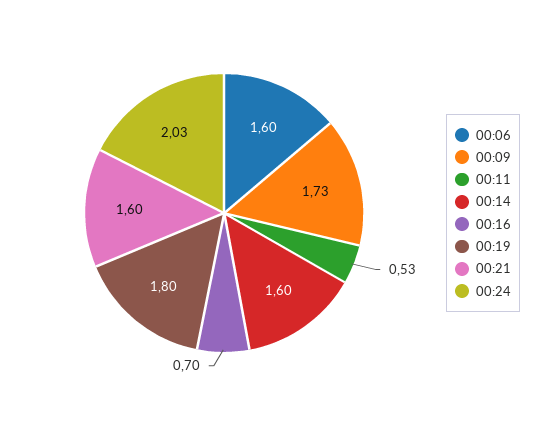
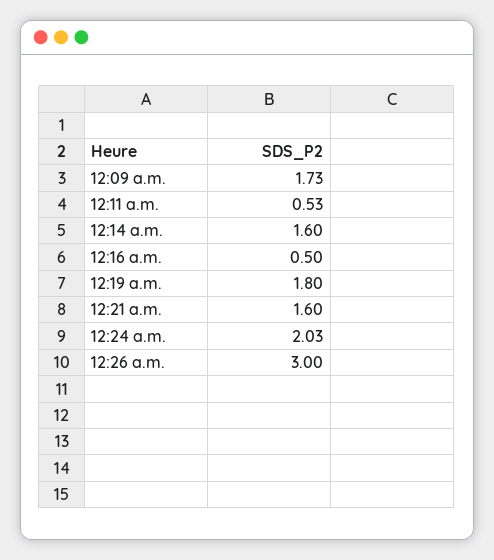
00:06: 1.6 -> none
00:16: 0.7 -> 0.5
12:26 a.m.: none -> 3

